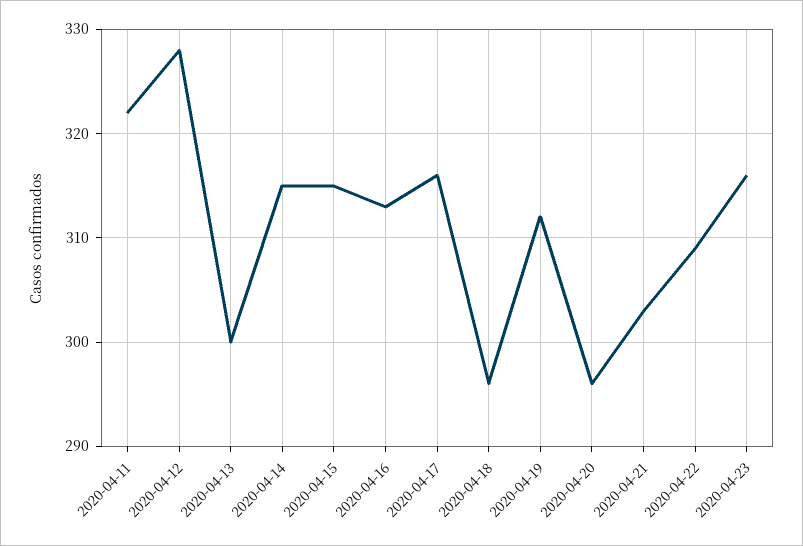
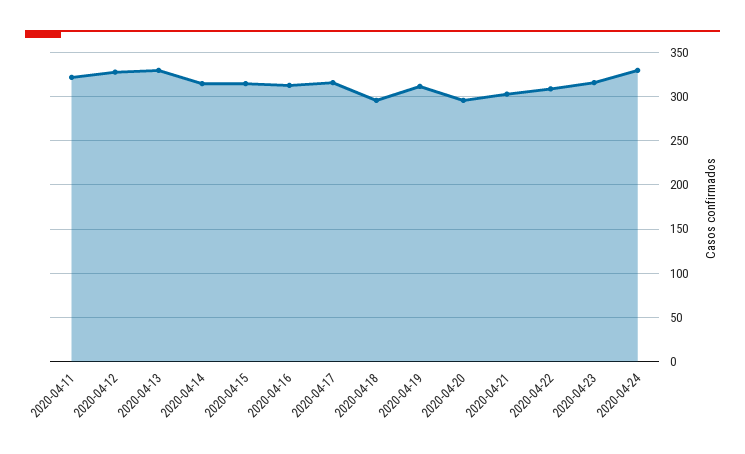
2020-04-13: 300 -> 330
2020-04-24: none -> 330

